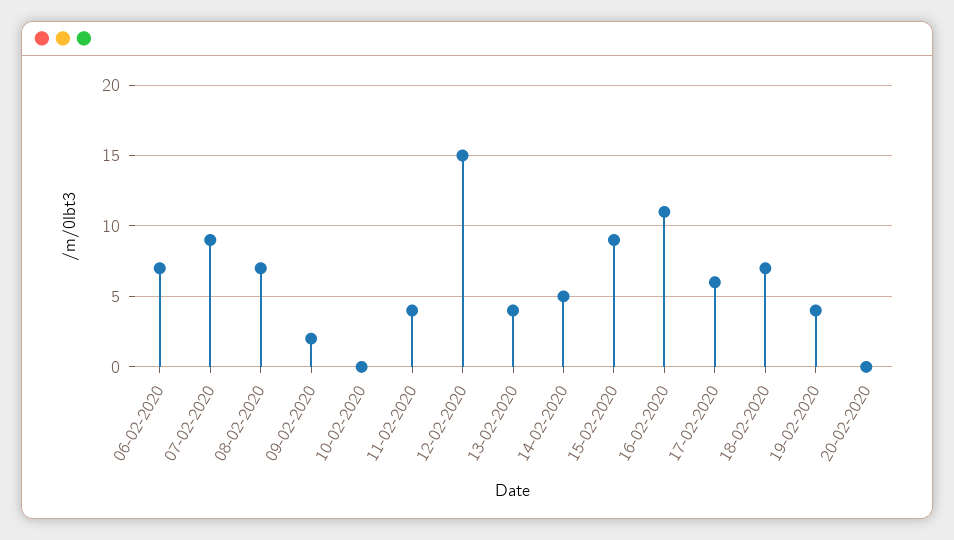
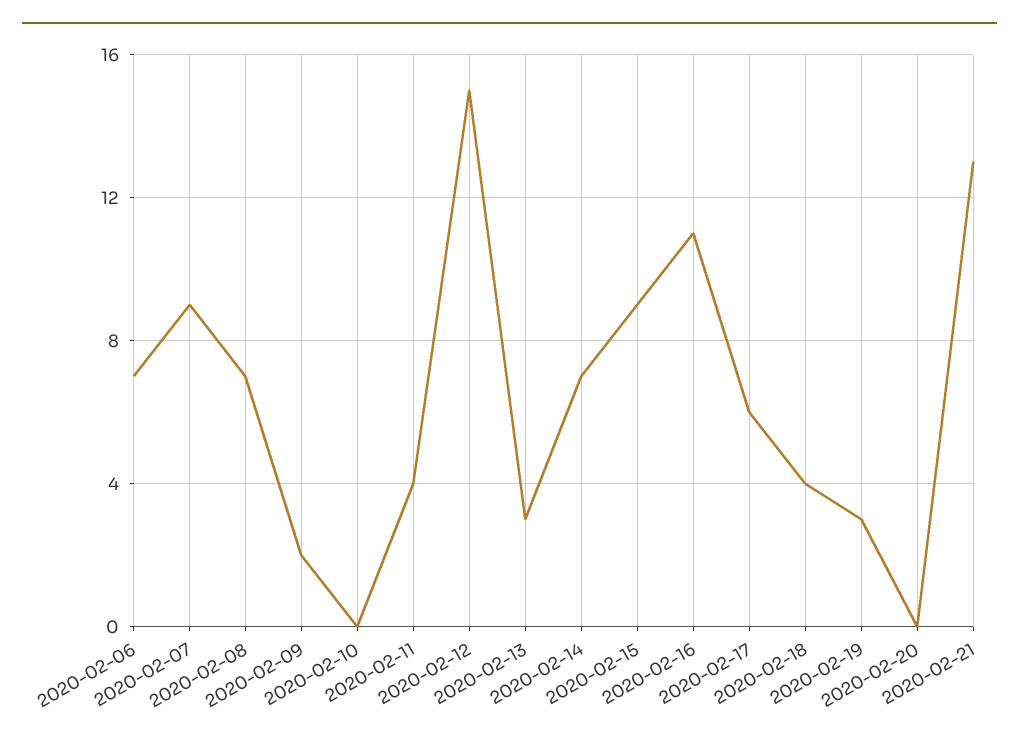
13-02-2020: 4 -> 3
14-02-2020: 5 -> 7
18-02-2020: 7 -> 4
19-02-2020: 4 -> 3
2020-02-21: none -> 13

